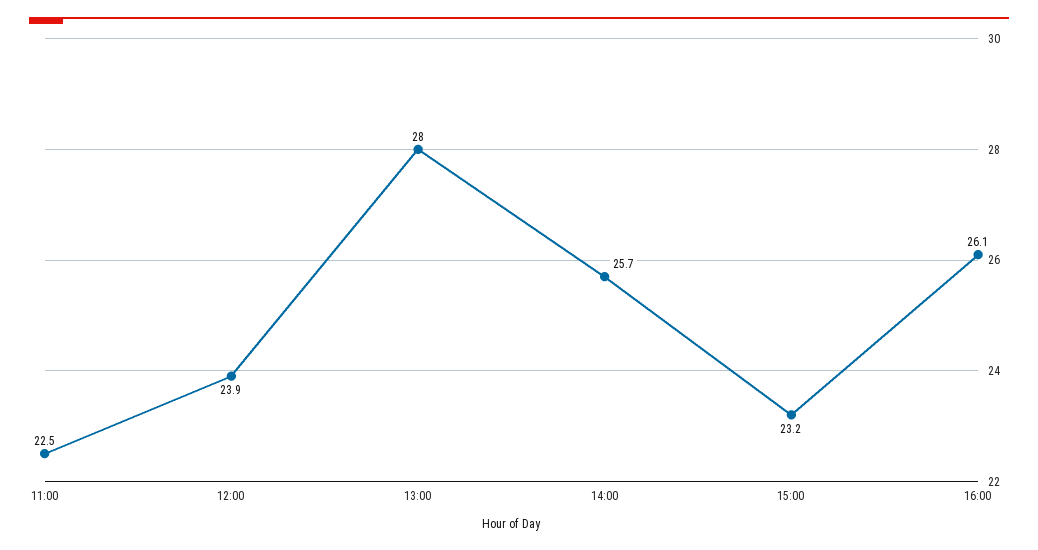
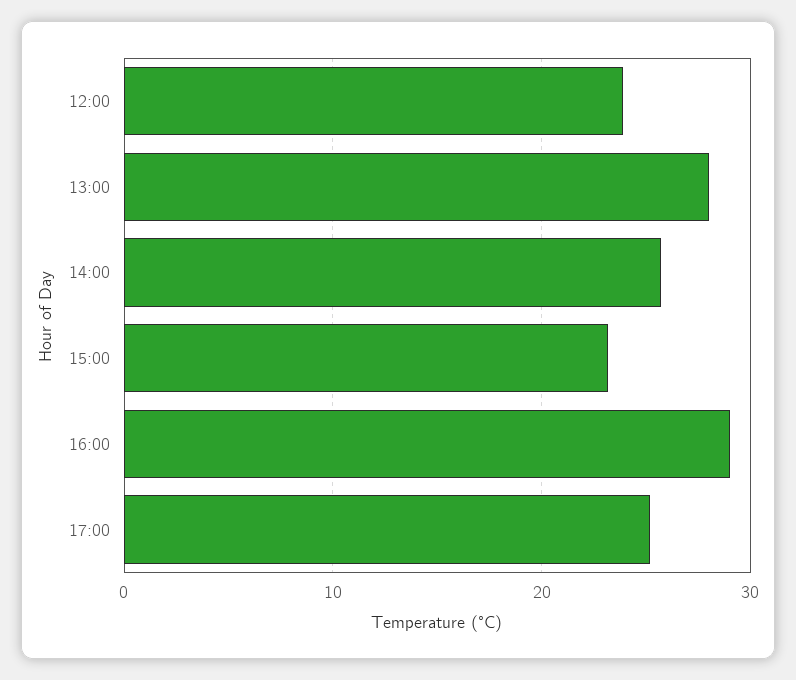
11:00: 22.5 -> none
16:00: 26.1 -> 29
17:00: none -> 25

